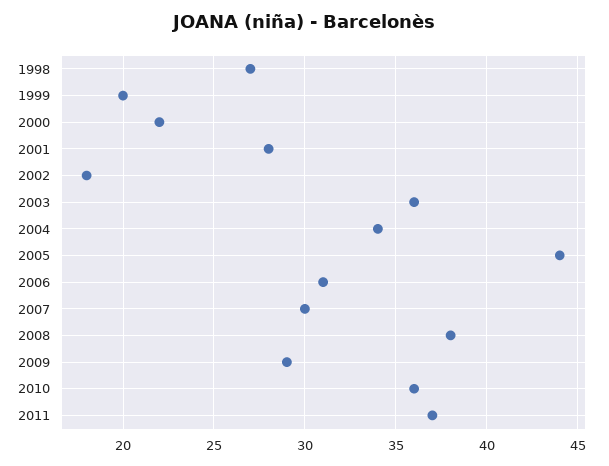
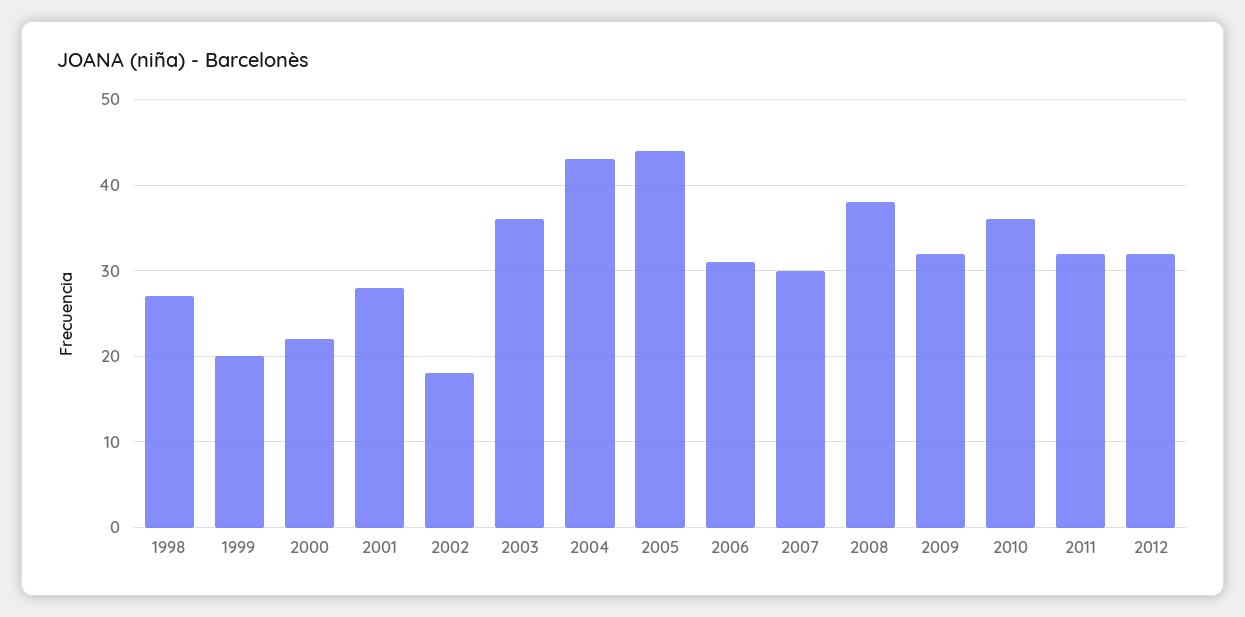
2004: 34 -> 43
2009: 29 -> 32
2011: 37 -> 32
2012: none -> 32

